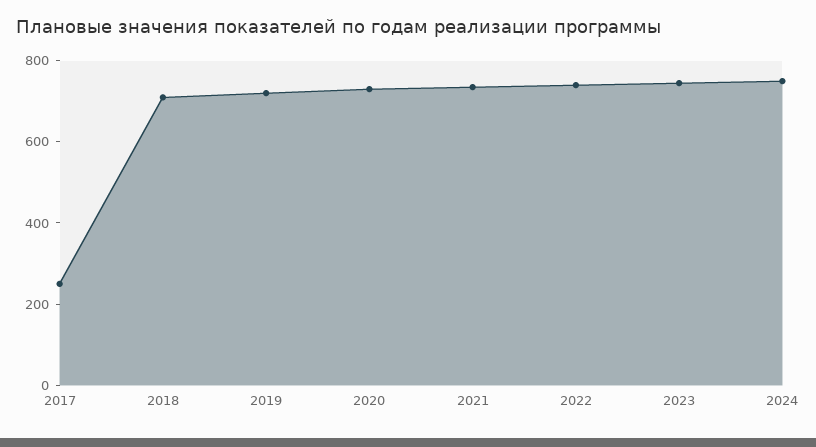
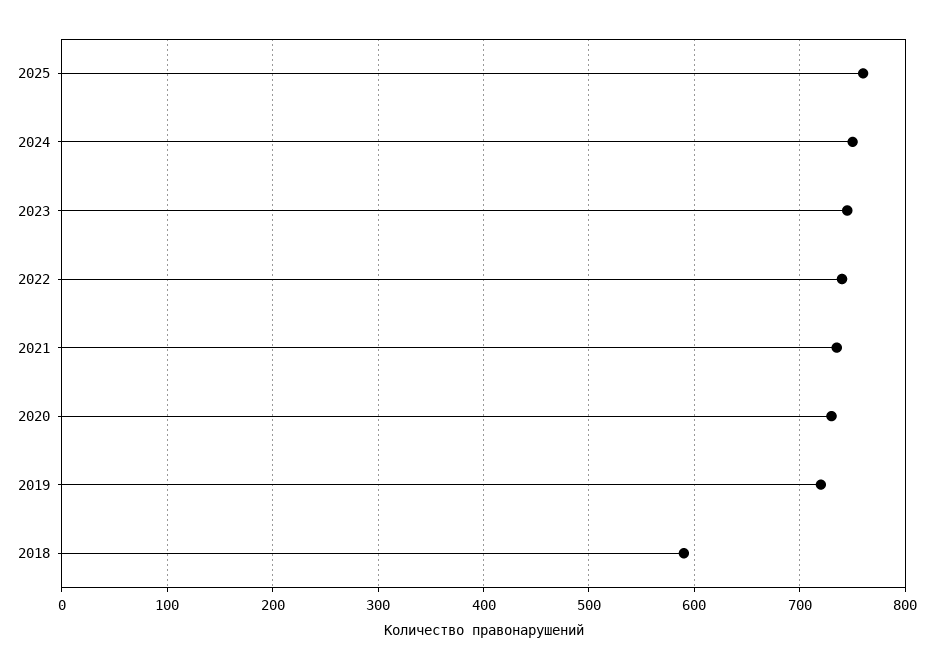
2017: 250 -> none
2018: 700 -> 590
2025: none -> 760

